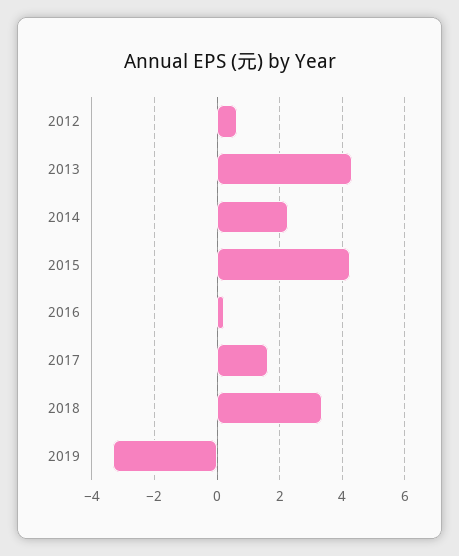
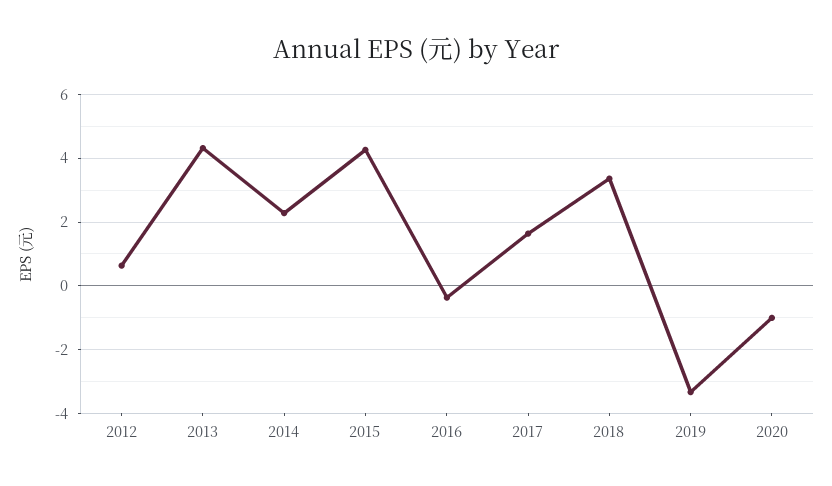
2016: 0.2 -> -0.4
2020: none -> -1

